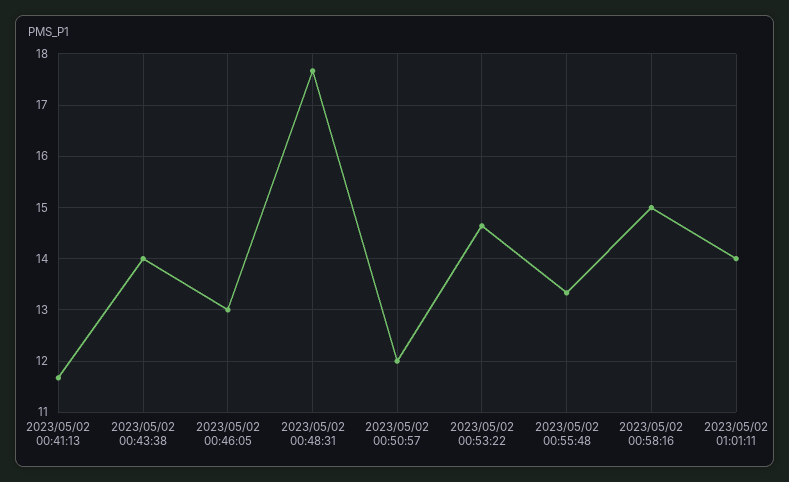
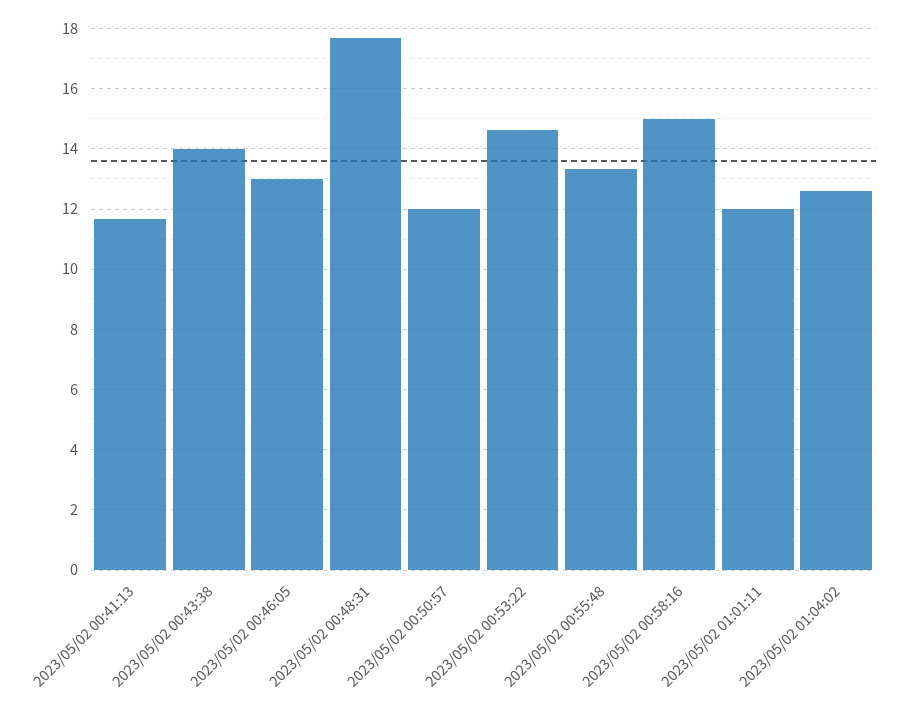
2023/05/02 01:01:11: 14 -> 12
2023/05/02 01:04:02: none -> 12.6

